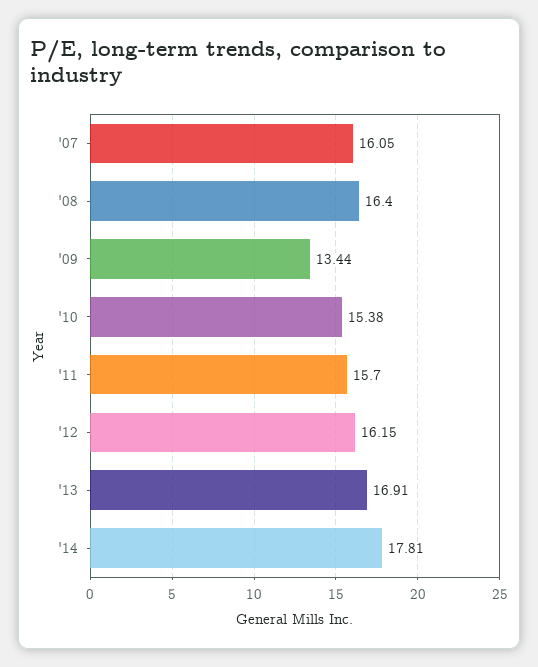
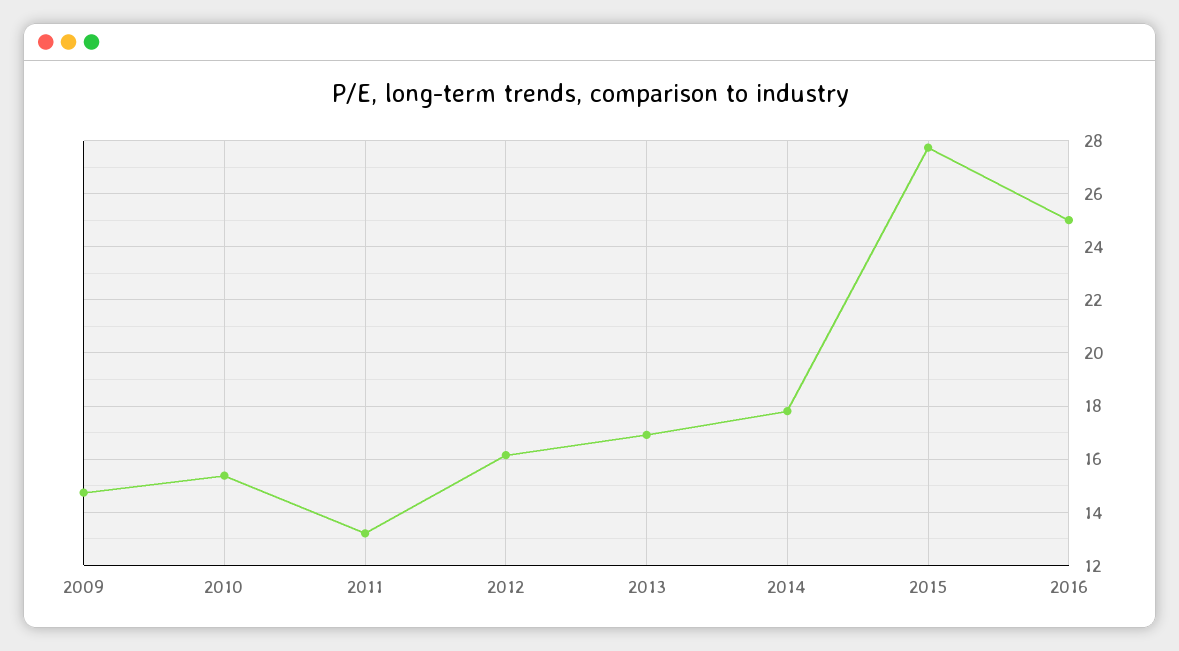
'07: 16.05 -> none
'08: 16.4 -> none
'09: 13.44 -> 14.75
'11: 15.7 -> 13.25
2015: none -> 27.75
2016: none -> 25

